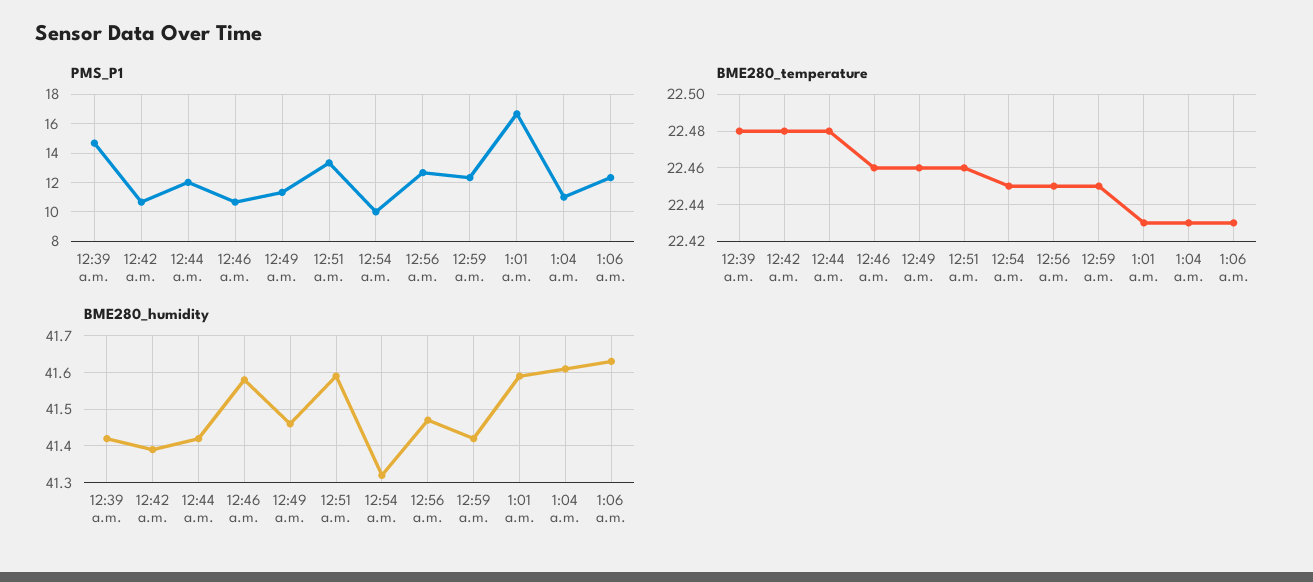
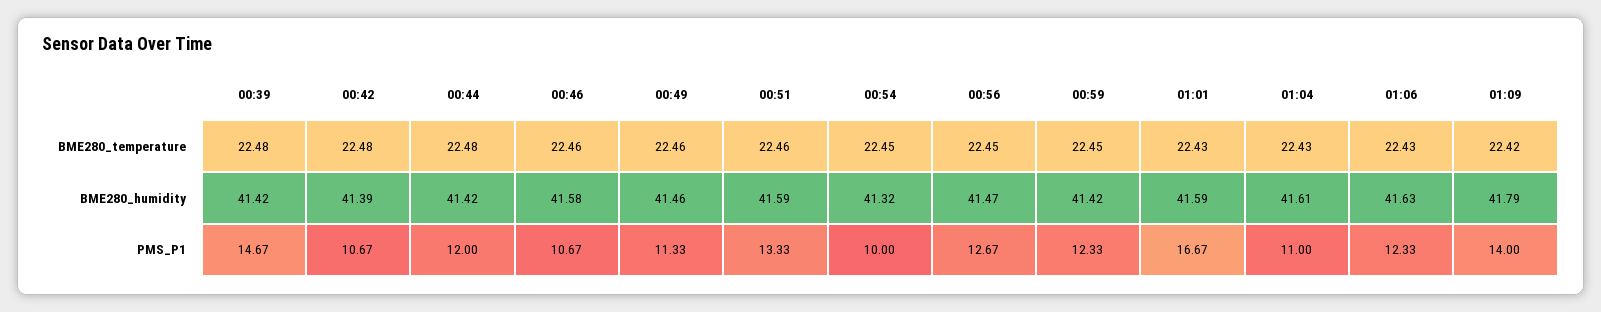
BME280_temperature, 01:09: none -> 22.42
BME280_humidity, 01:09: none -> 41.79
PMS_P1, 01:09: none -> 14

